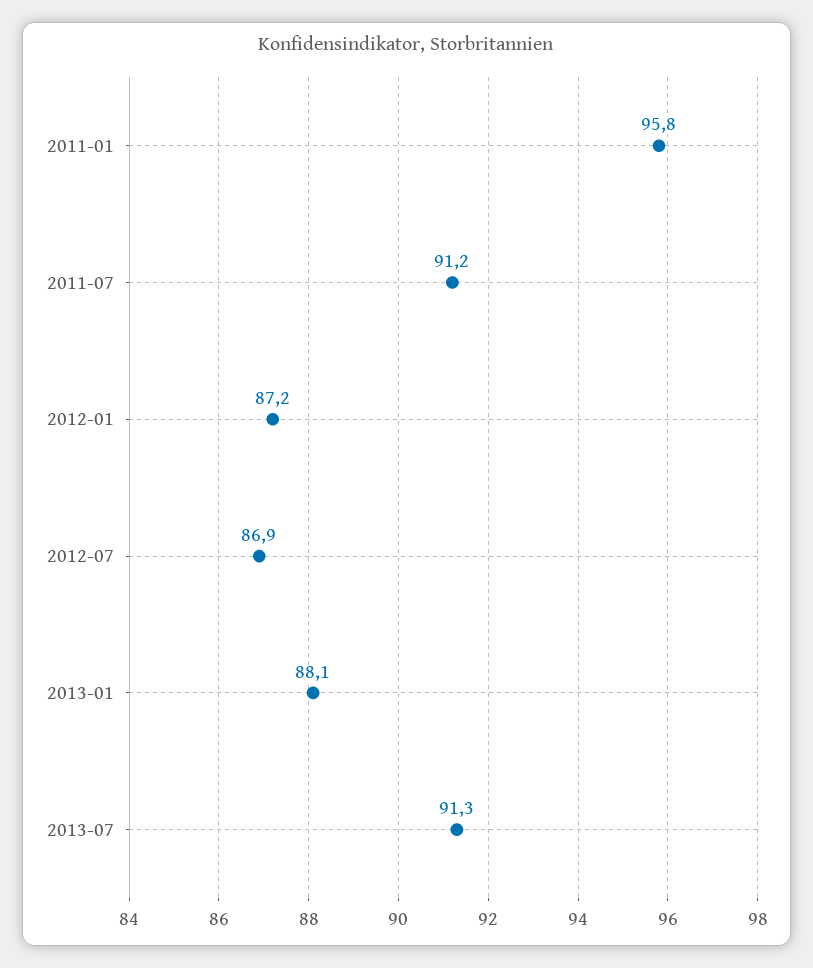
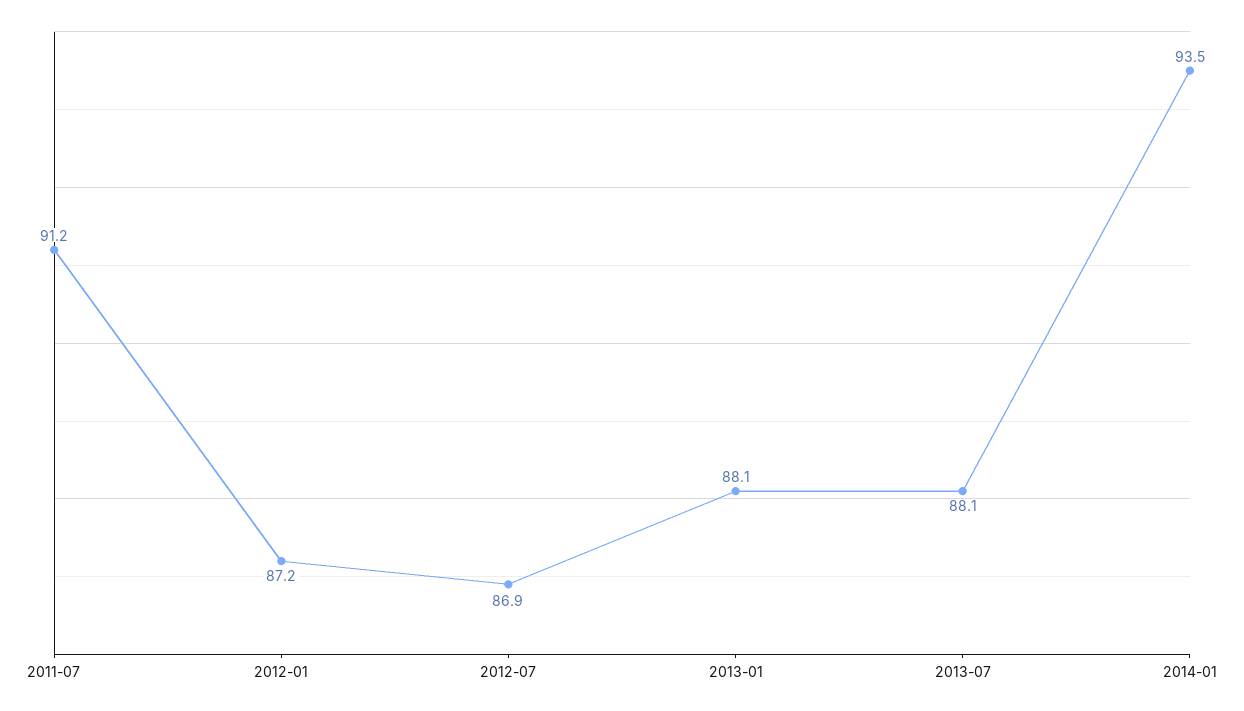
2011-01: 95.8 -> none
2013-07: 91.3 -> 88.1
2014-01: none -> 93.5

